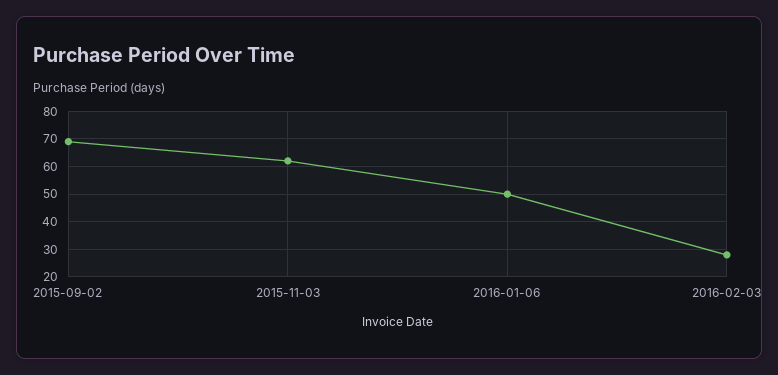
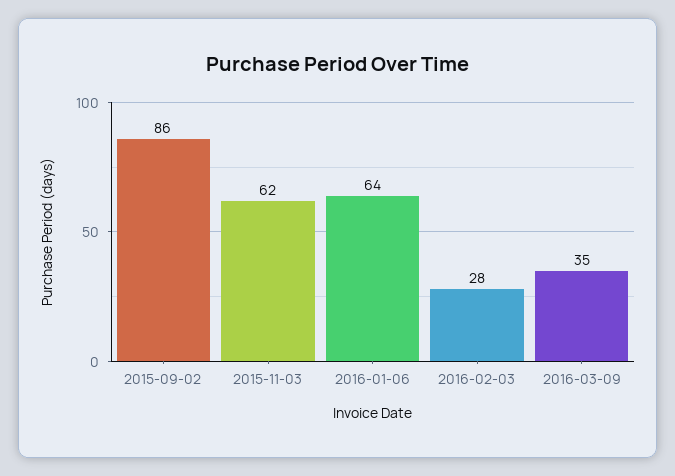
2015-09-02: 70 -> 86
2016-01-06: 50 -> 64
2016-03-09: none -> 35

